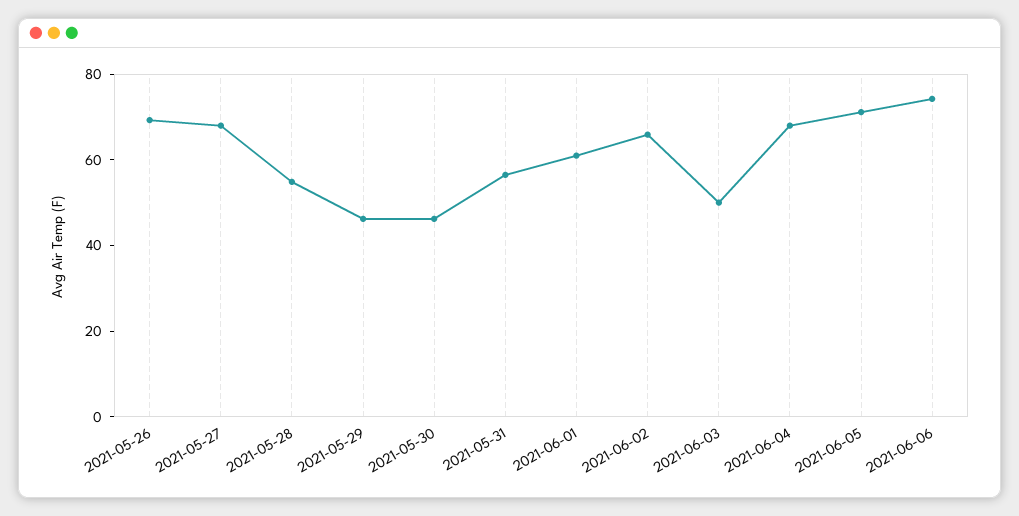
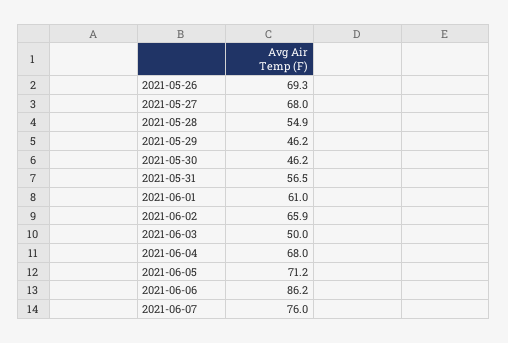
2021-06-06: 75 -> 86.2
2021-06-07: none -> 76

